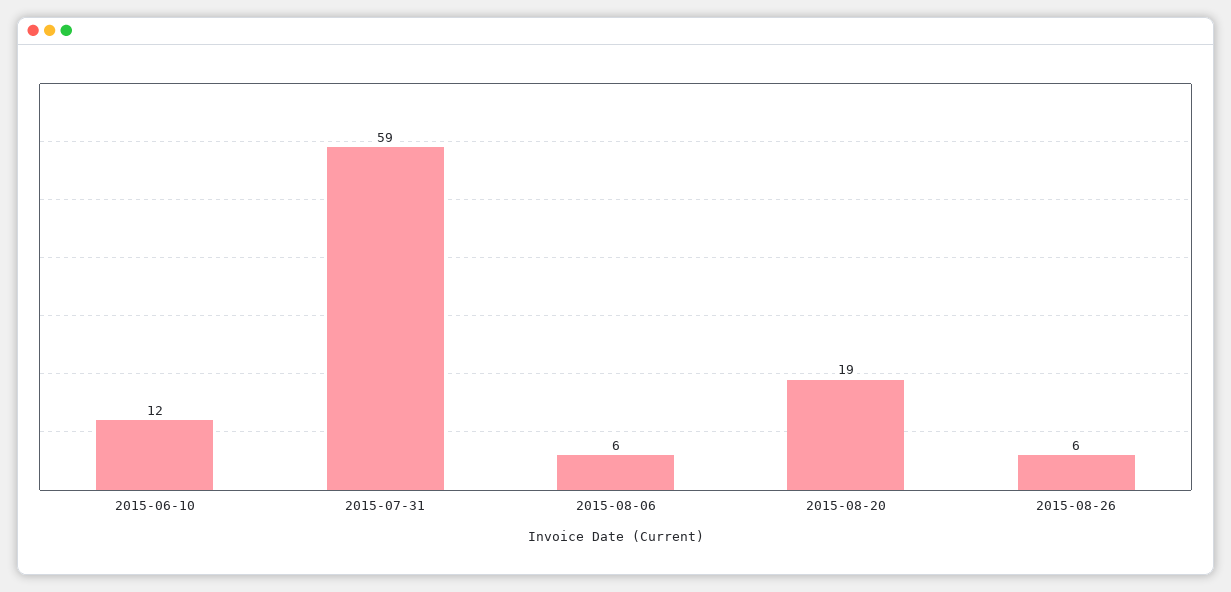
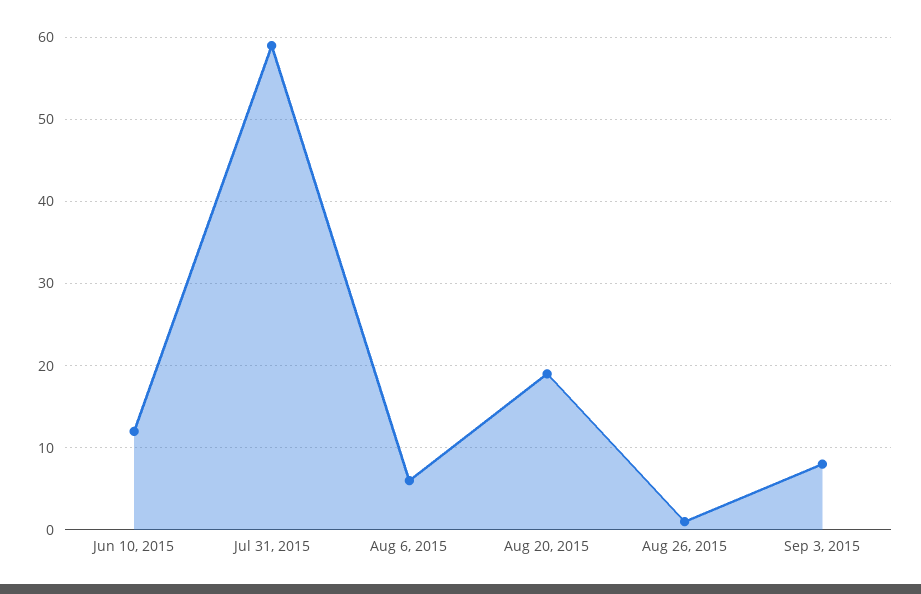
2015-08-26: 6 -> 1
Sep 3, 2015: none -> 8

